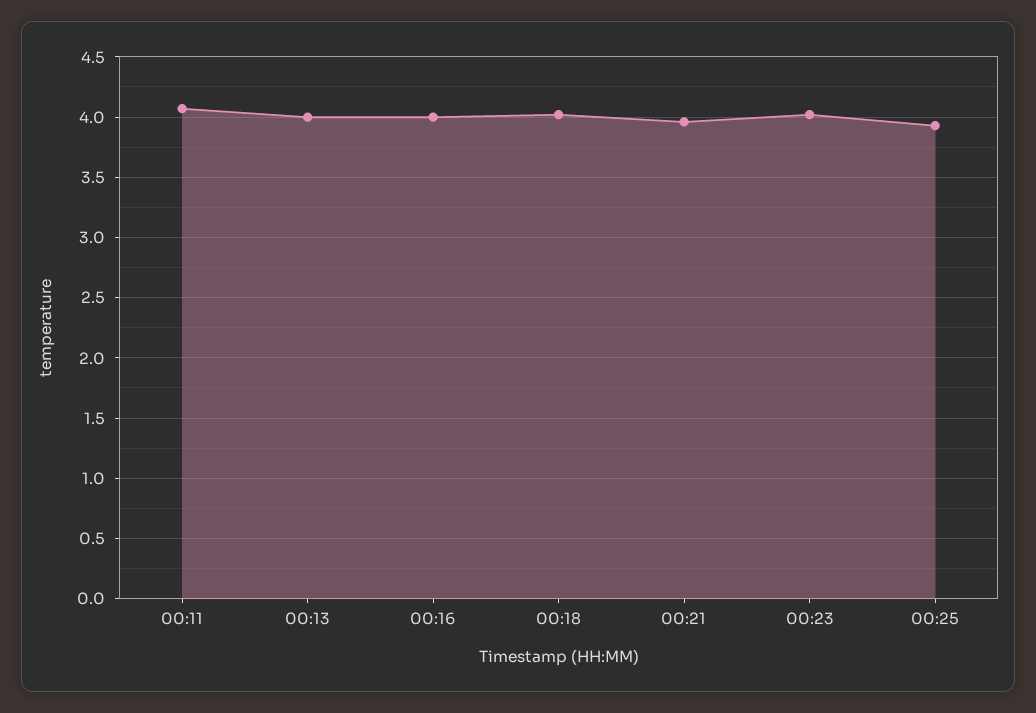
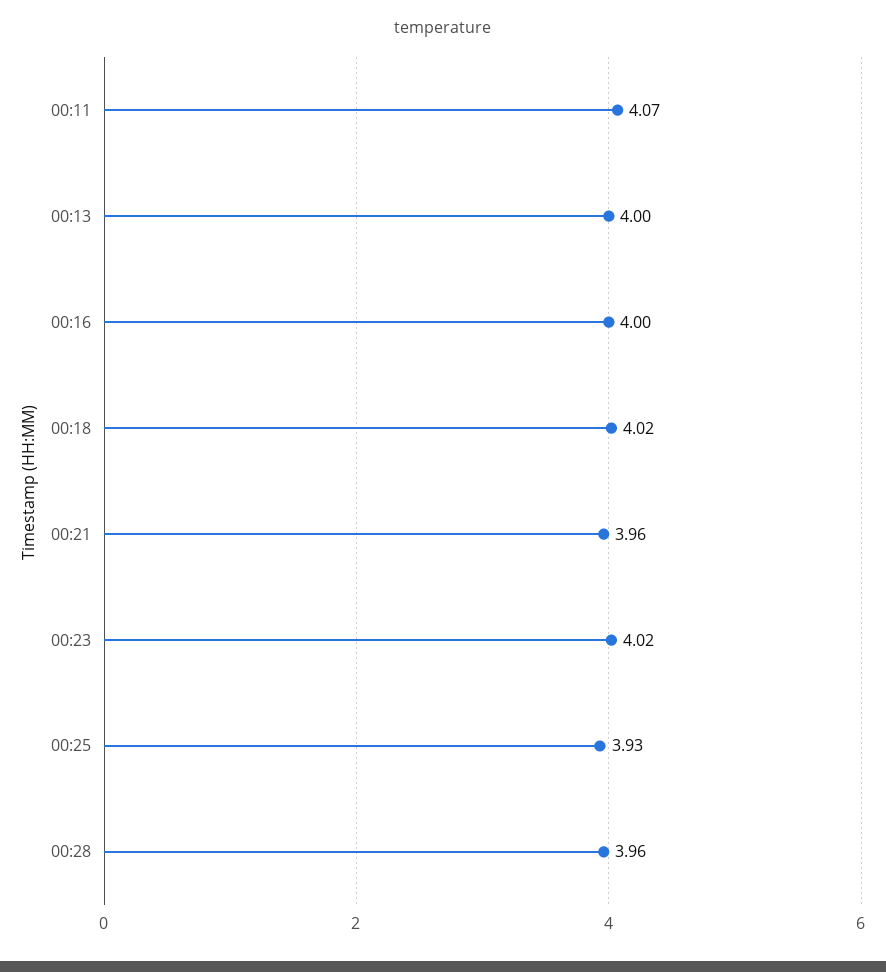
00:28: none -> 3.96

